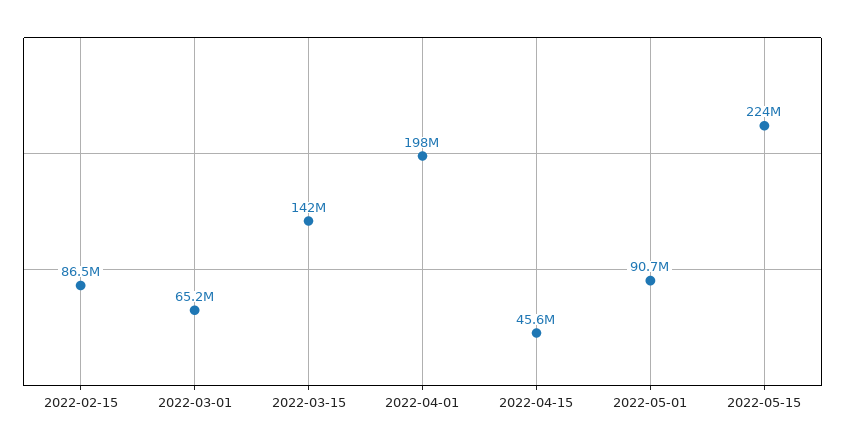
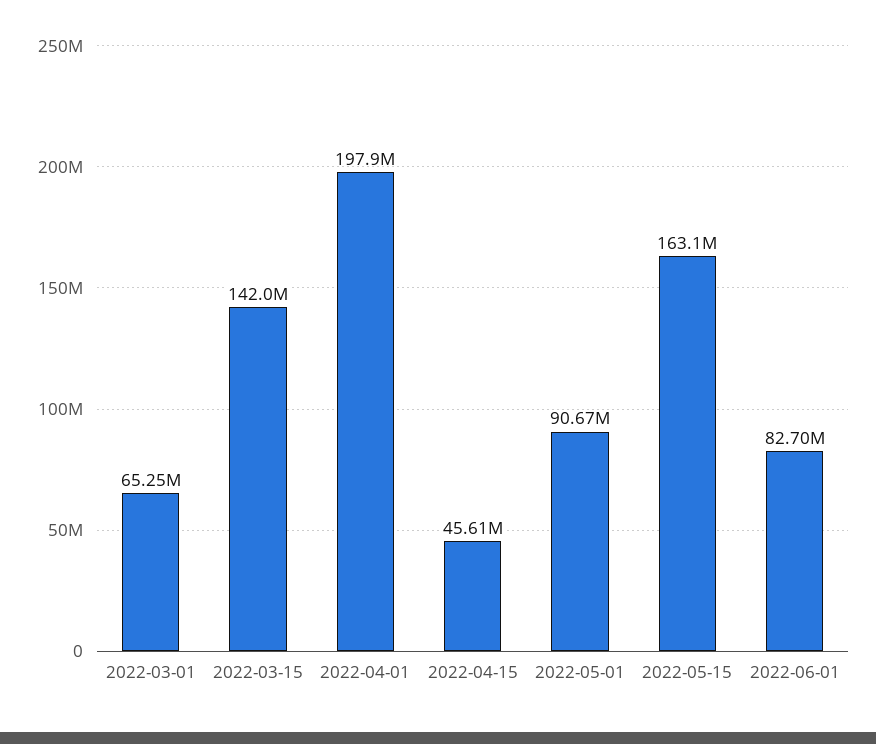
2022-02-15: 86500000 -> none
2022-05-15: 224000000 -> 163100000
2022-06-01: none -> 82700000

